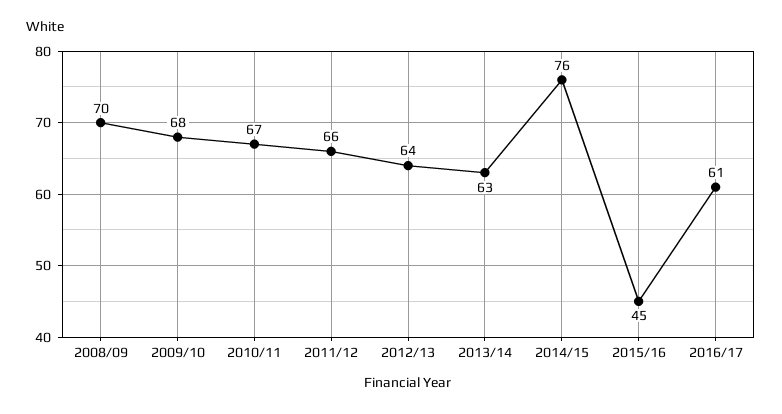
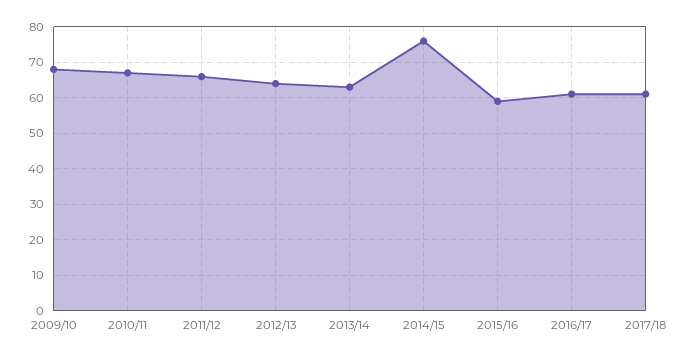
2008/09: 70 -> none
2015/16: 45 -> 60
2017/18: none -> 60

